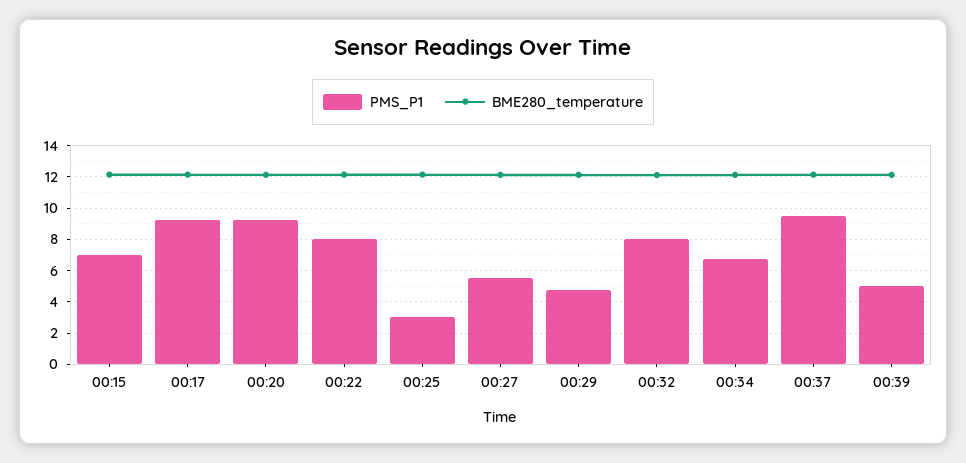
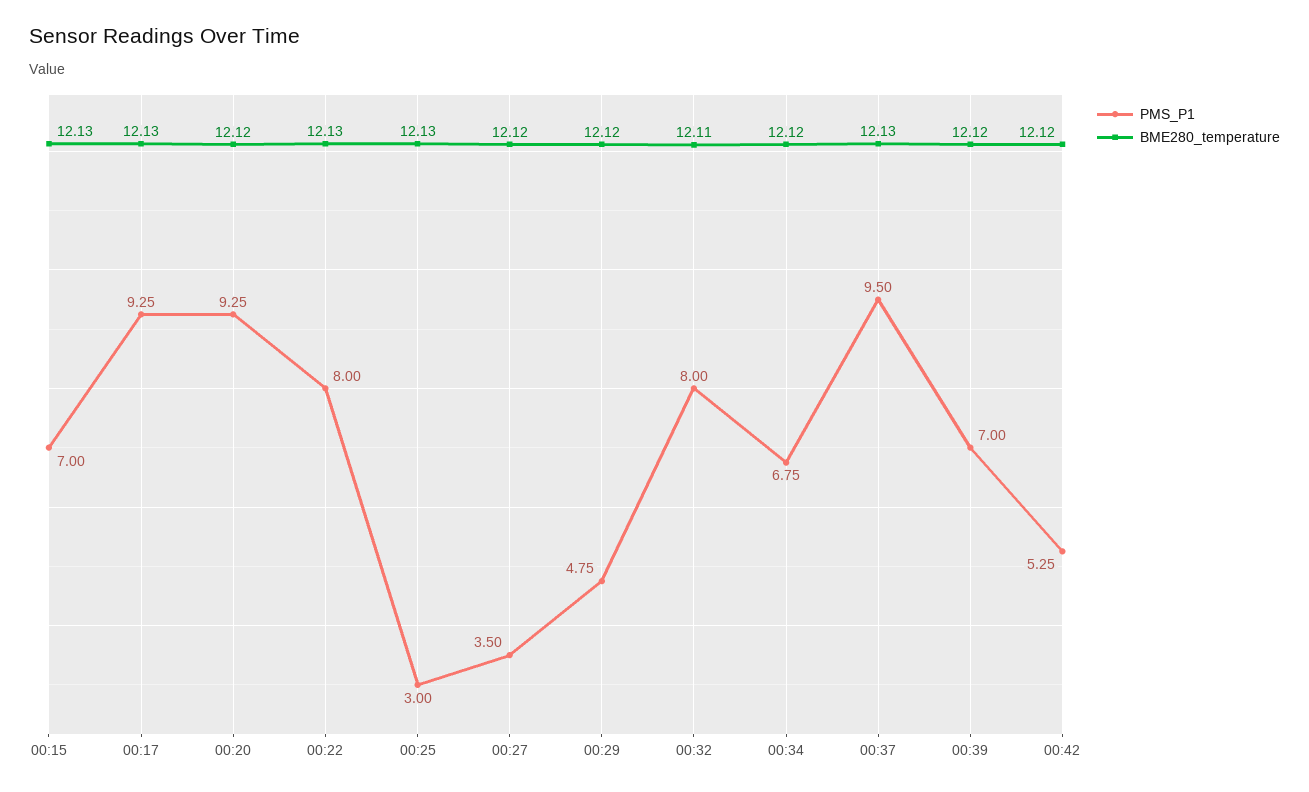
PMS_P1, 00:27: 5.5 -> 3.5
PMS_P1, 00:39: 5 -> 7
PMS_P1, 00:42: none -> 5.25
BME280_temperature, 00:42: none -> 12.12

